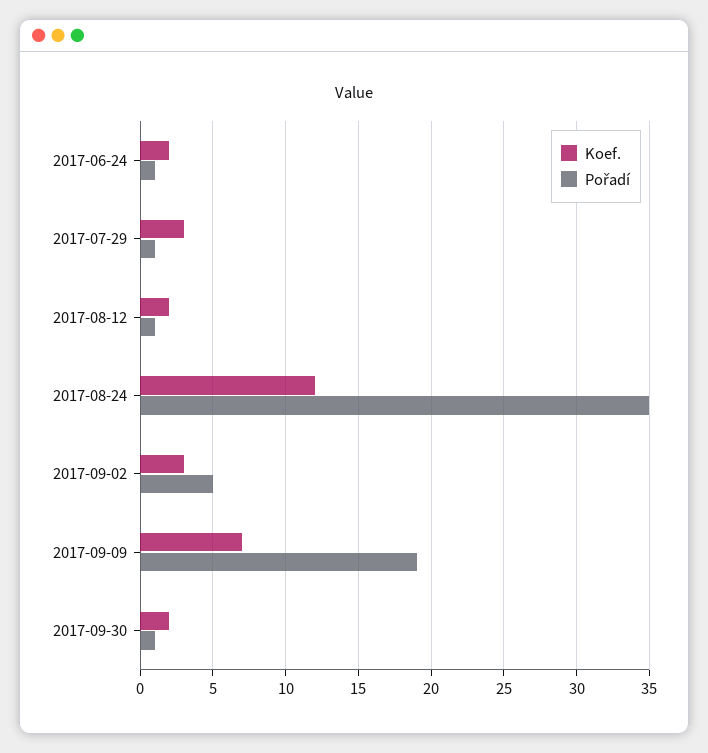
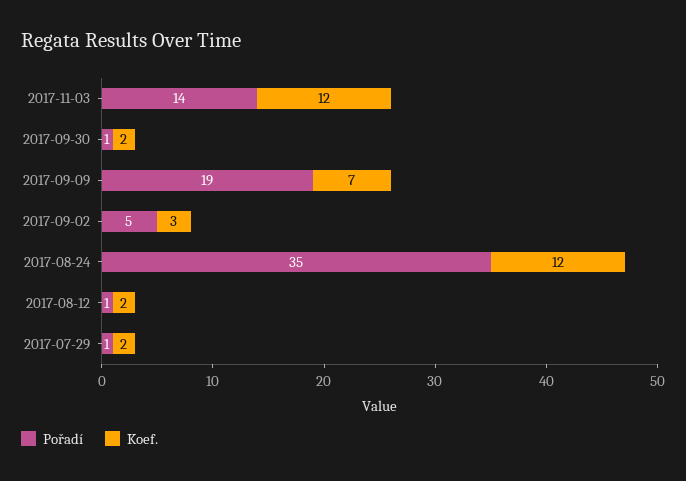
Koef., 2017-06-24: 2 -> none
Pořadí, 2017-06-24: 1 -> none
Koef., 2017-07-29: 3 -> 2
Pořadí, 2017-11-03: none -> 14
Koef., 2017-11-03: none -> 12

